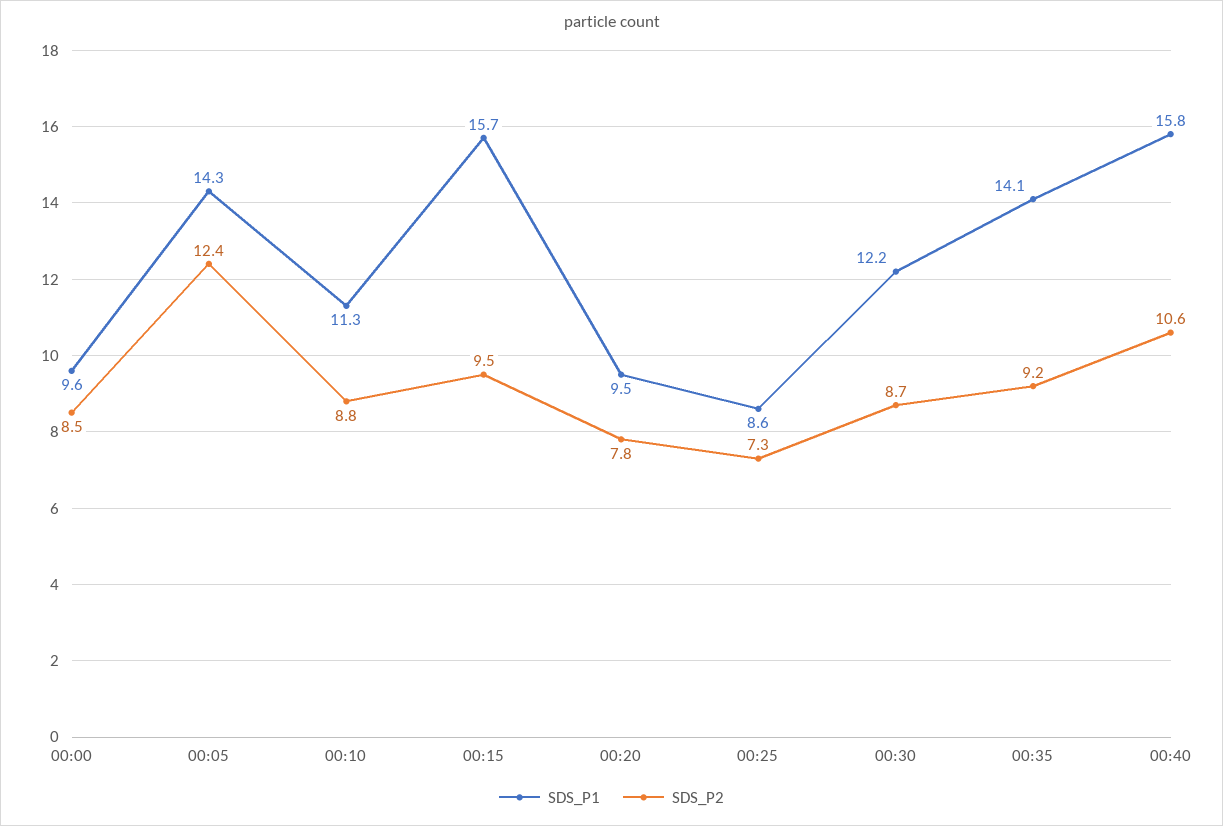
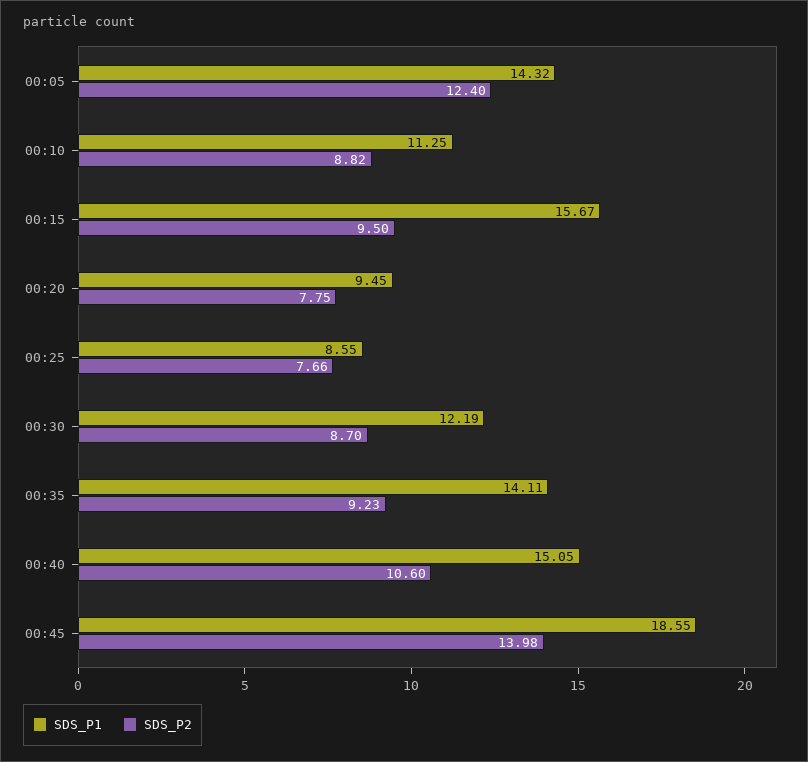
SDS_P1, 00:00: 9.6 -> none
SDS_P2, 00:00: 8.5 -> none
SDS_P2, 00:25: 7.3 -> 7.66
SDS_P1, 00:40: 15.8 -> 15.05
SDS_P1, 00:45: none -> 18.55
SDS_P2, 00:45: none -> 13.98

